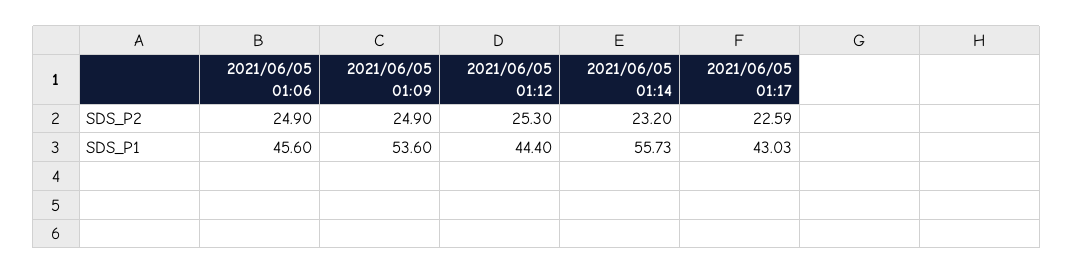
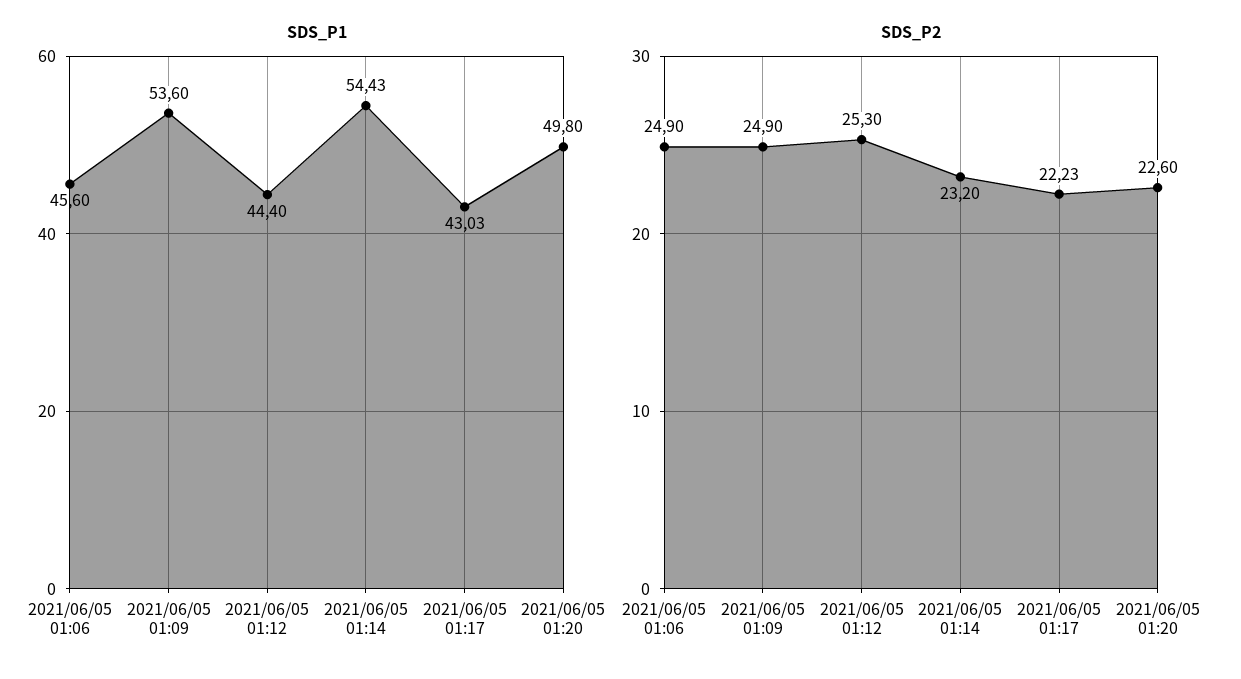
SDS_P2, 2021/06/05 01:17: 22.59 -> 22.23
SDS_P1, 2021/06/05 01:14: 55.73 -> 54.43
SDS_P1, 2021/06/05 01:20: none -> 49.8
SDS_P2, 2021/06/05 01:20: none -> 22.6

